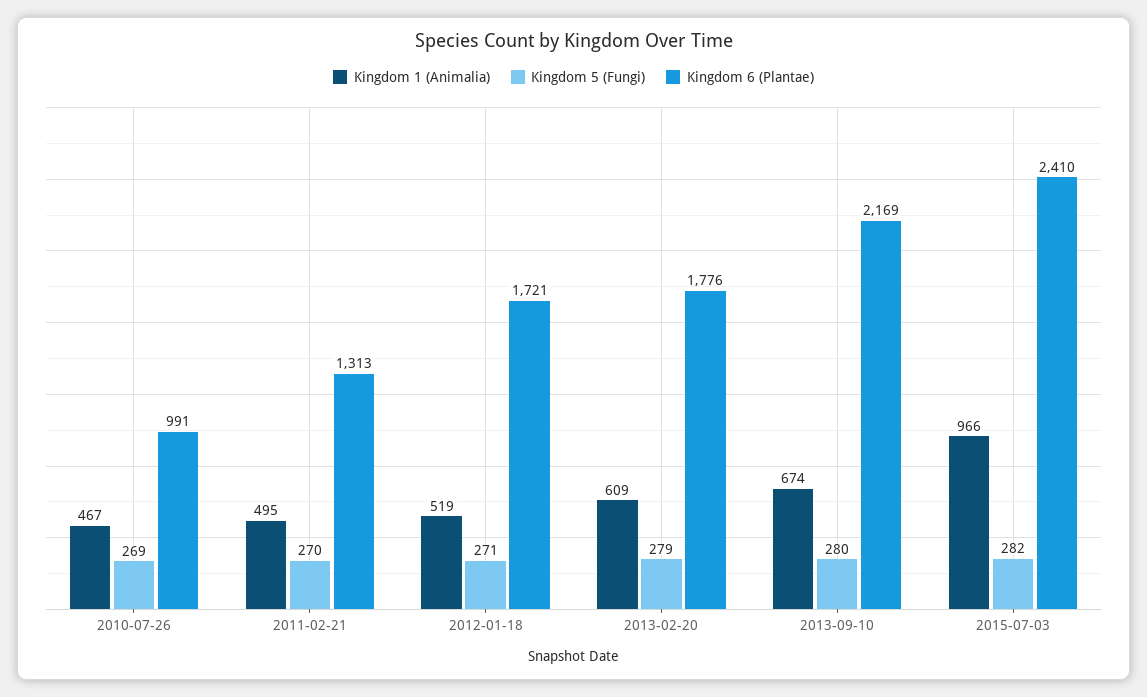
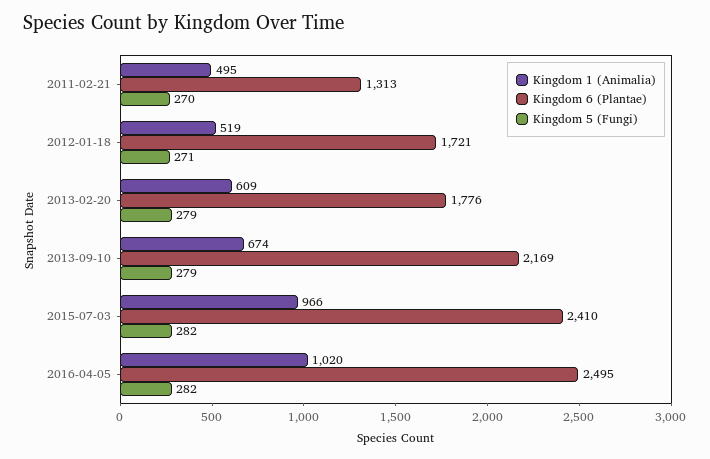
Kingdom 1 (Animalia), 2010-07-26: 467 -> none
Kingdom 5 (Fungi), 2010-07-26: 269 -> none
Kingdom 6 (Plantae), 2010-07-26: 991 -> none
Kingdom 5 (Fungi), 2013-09-10: 280 -> 279
Kingdom 1 (Animalia), 2016-04-05: none -> 1020
Kingdom 6 (Plantae), 2016-04-05: none -> 2495
Kingdom 5 (Fungi), 2016-04-05: none -> 282

